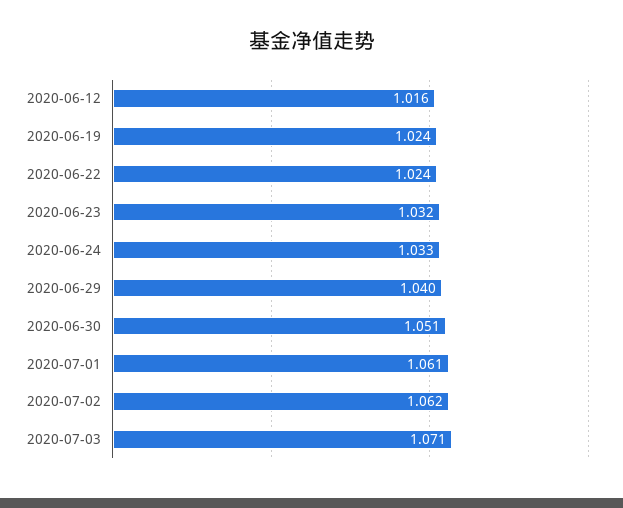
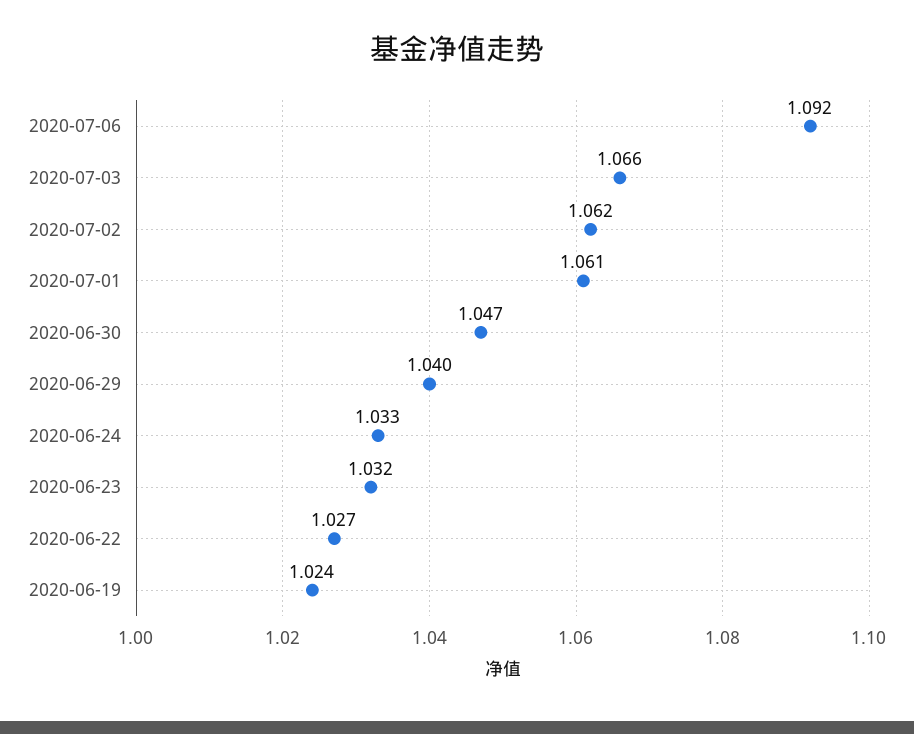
2020-06-12: 1.016 -> none
2020-06-22: 1.024 -> 1.027
2020-06-30: 1.051 -> 1.047
2020-07-03: 1.071 -> 1.066
2020-07-06: none -> 1.092

